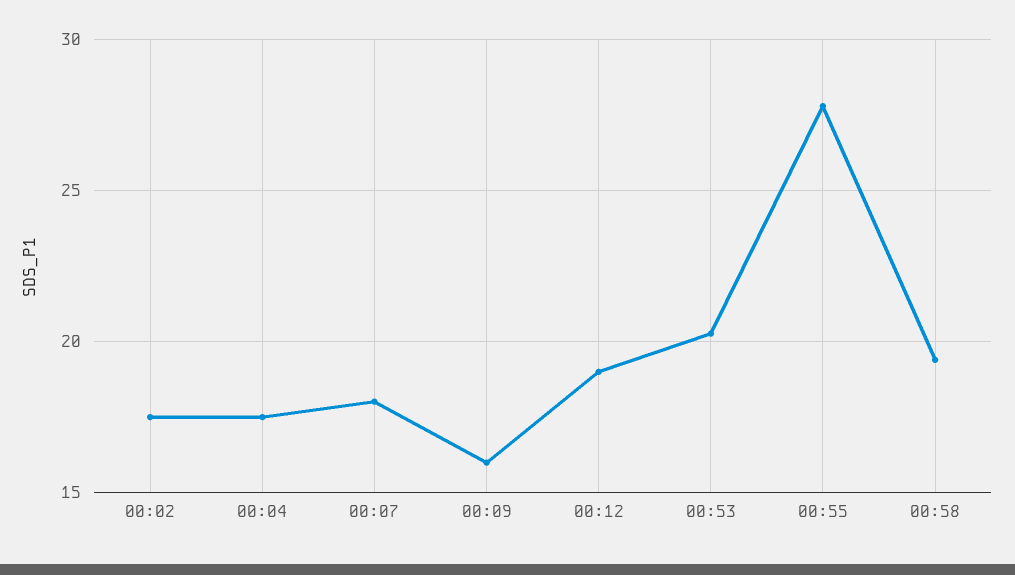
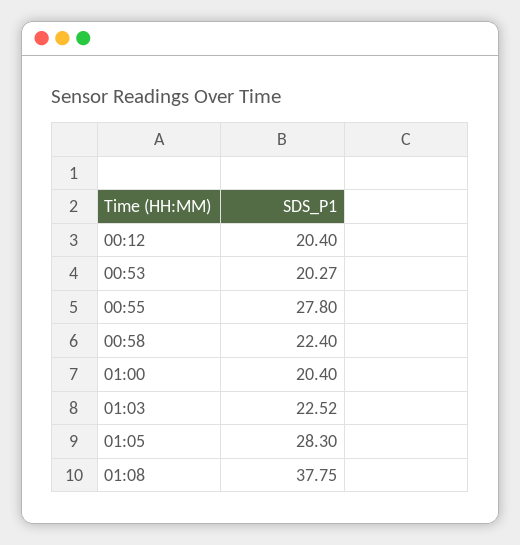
00:02: 17.5 -> none
00:04: 17.5 -> none
00:07: 18 -> none
00:09: 16 -> none
00:12: 19 -> 20.4
00:58: 19.5 -> 22.4
01:00: none -> 20.4
01:03: none -> 22.52
01:05: none -> 28.3
01:08: none -> 37.75

